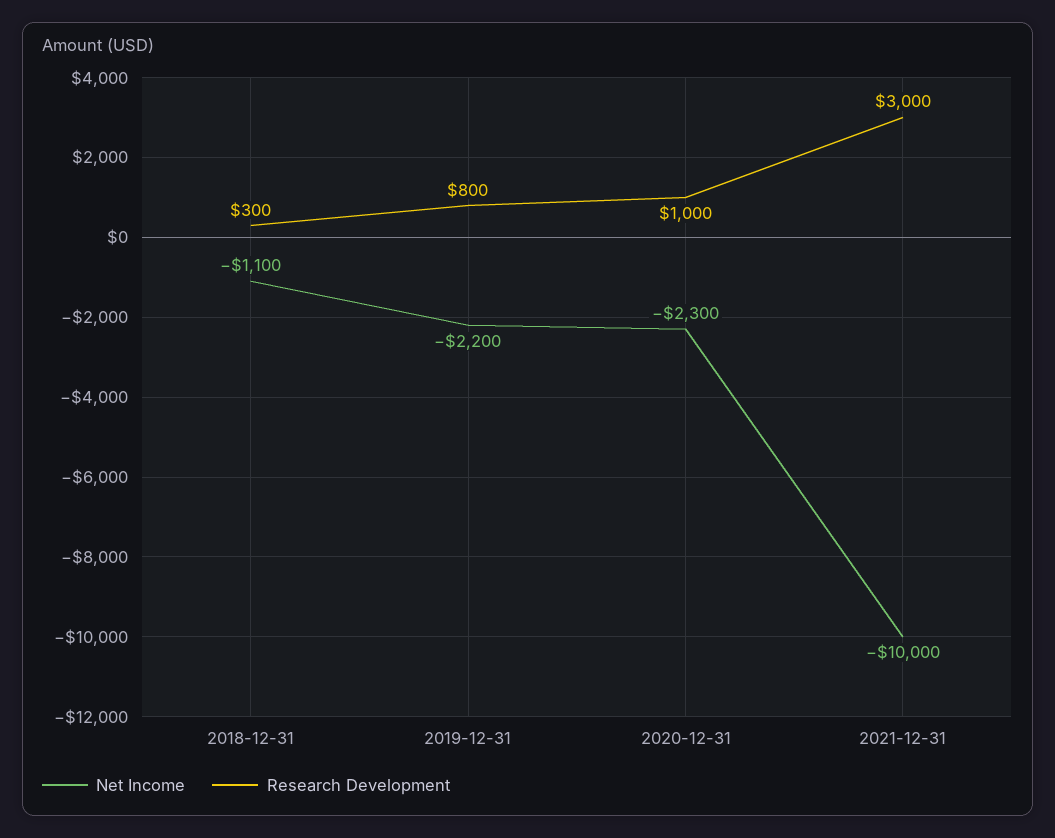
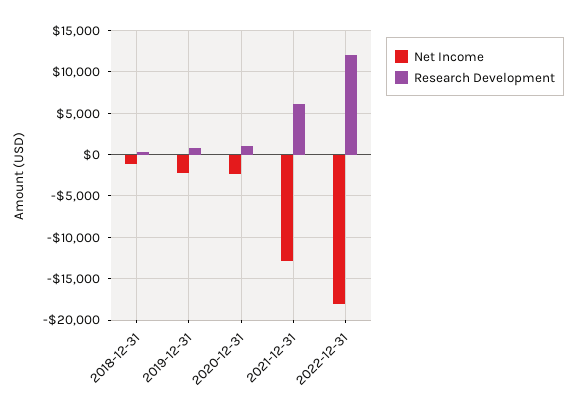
Net Income, 2021-12-31: -10000 -> -13000
Research Development, 2021-12-31: 3000 -> 6000
Net Income, 2022-12-31: none -> -18000
Research Development, 2022-12-31: none -> 12000

